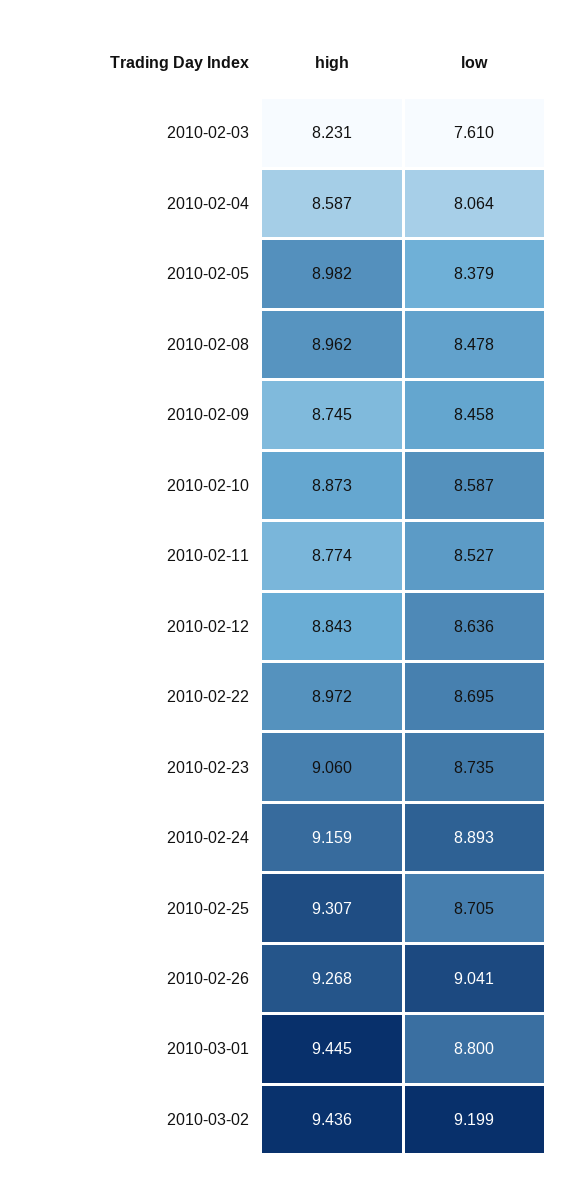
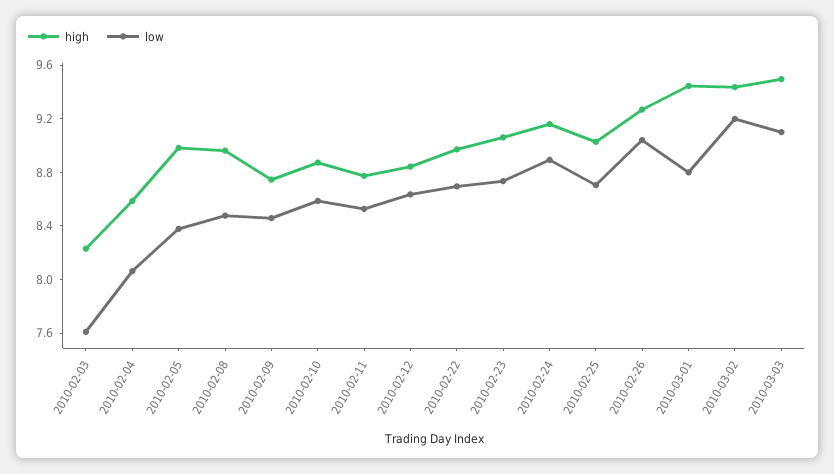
high, 2010-02-25: 9.307 -> 9
high, 2010-03-03: none -> 9.5
low, 2010-03-03: none -> 9.1

